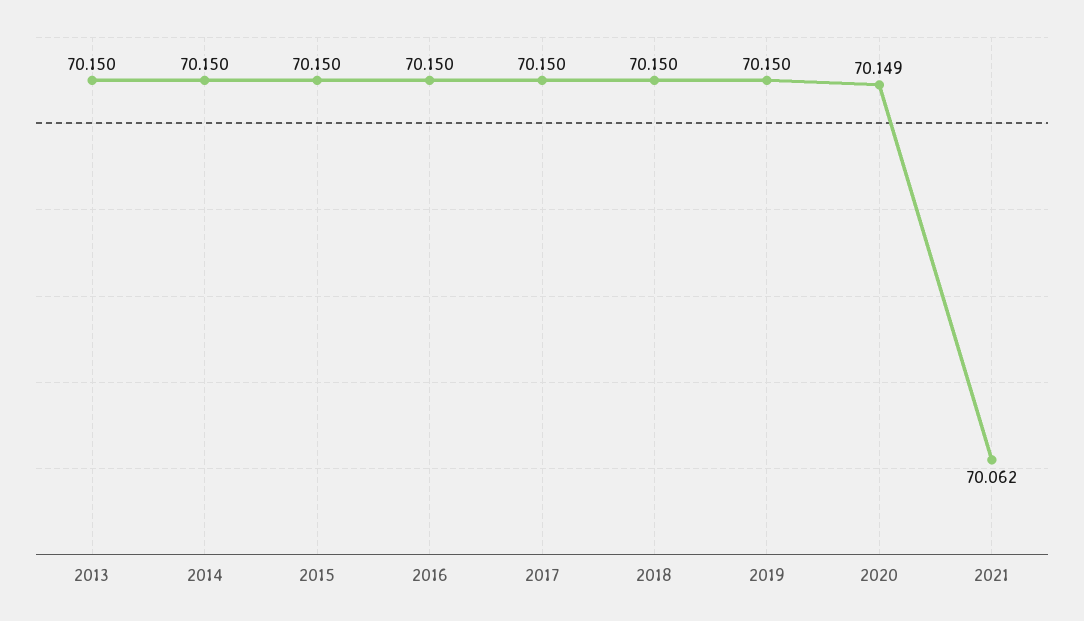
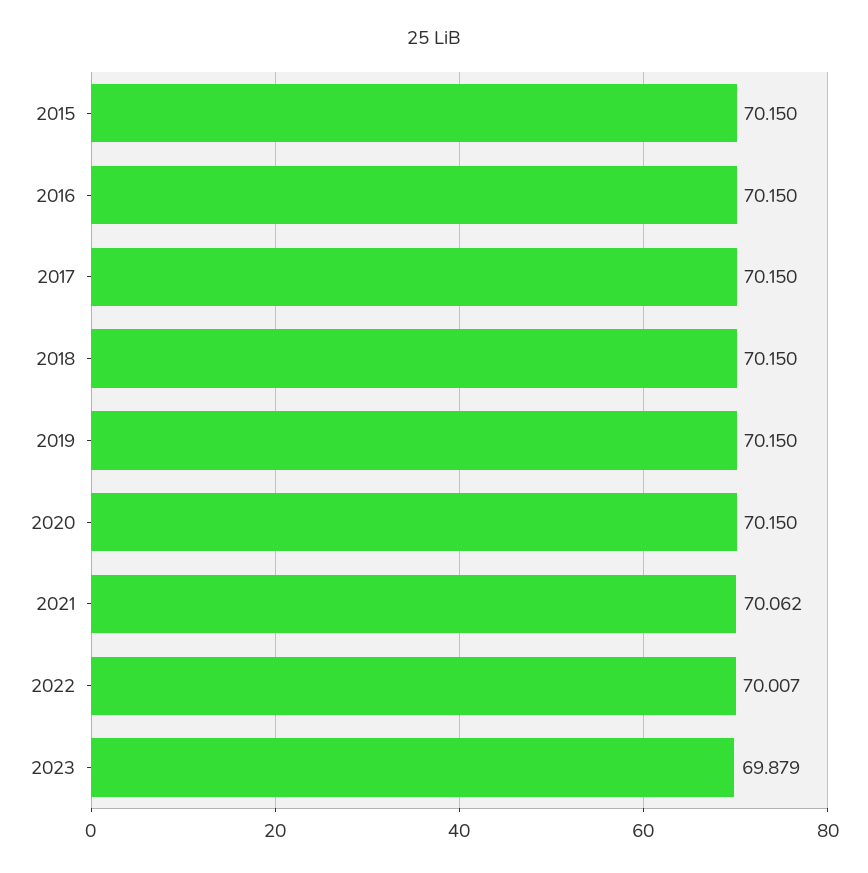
2013: 70.15 -> none
2014: 70.15 -> none
2020: 70.149 -> 70.15
2022: none -> 70.007
2023: none -> 69.879

